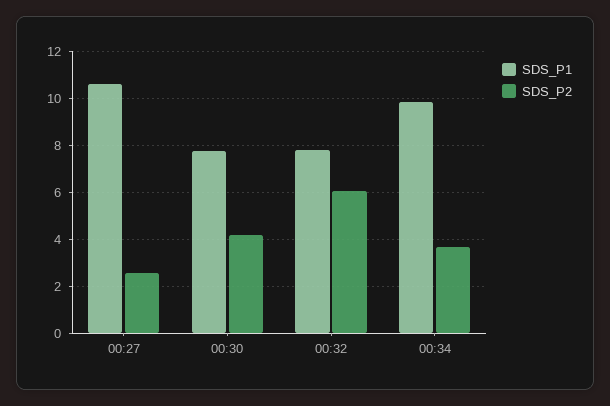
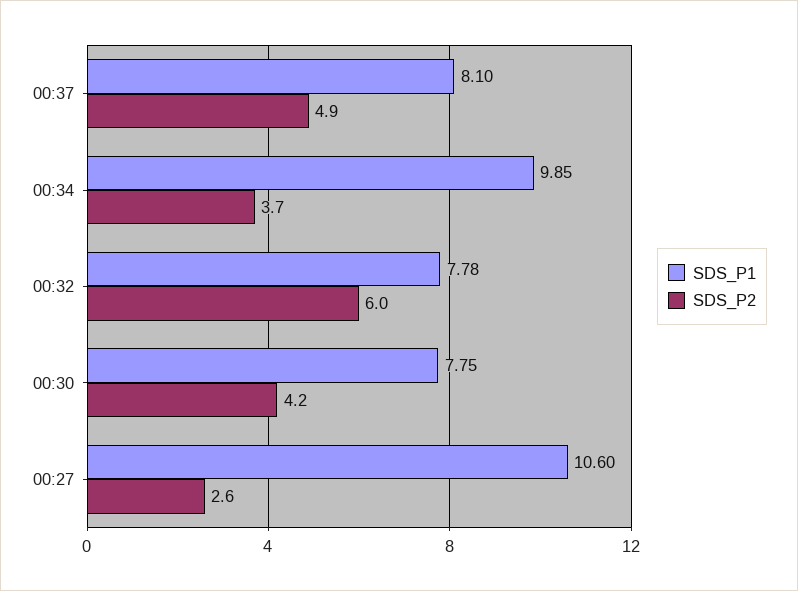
SDS_P1, 00:37: none -> 8.1
SDS_P2, 00:37: none -> 4.9

